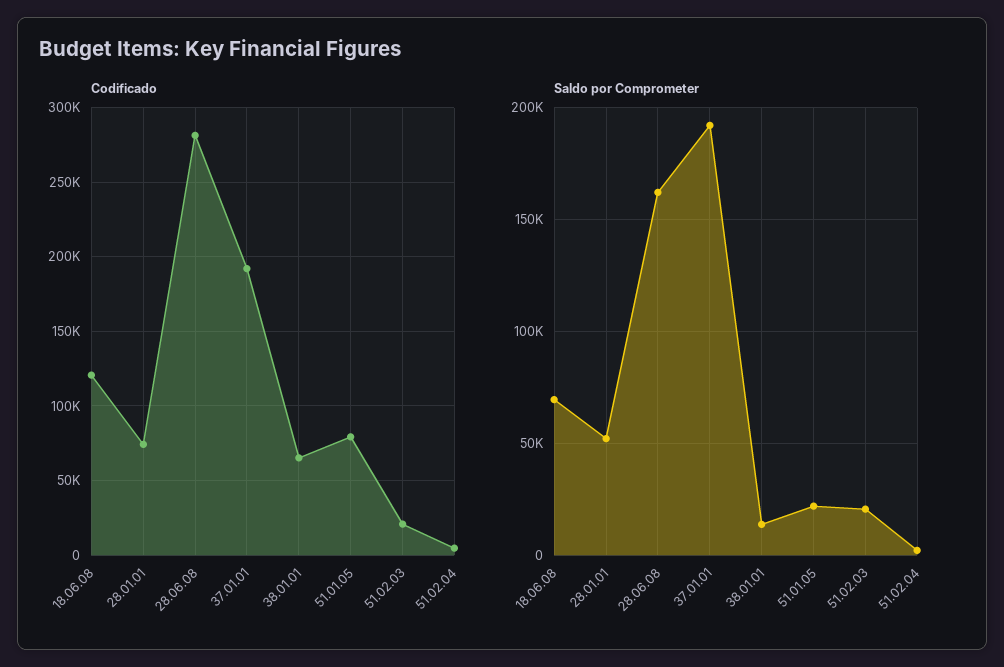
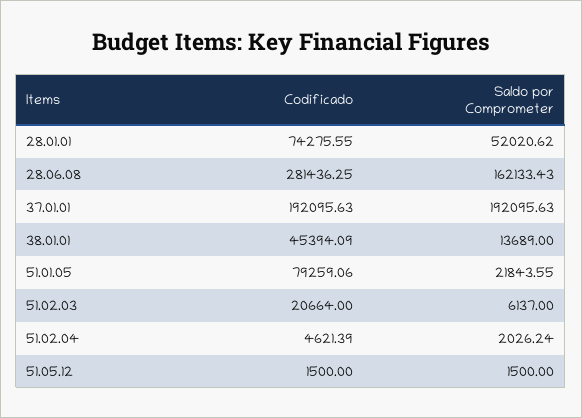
Codificado, 18.06.08: 120000 -> none
Codificado, 38.01.01: 65000 -> 45394.09
Saldo por Comprometer, 18.06.08: 70000 -> none
Saldo por Comprometer, 51.02.03: 20000 -> 6137
Codificado, 51.05.12: none -> 1500
Saldo por Comprometer, 51.05.12: none -> 1500

